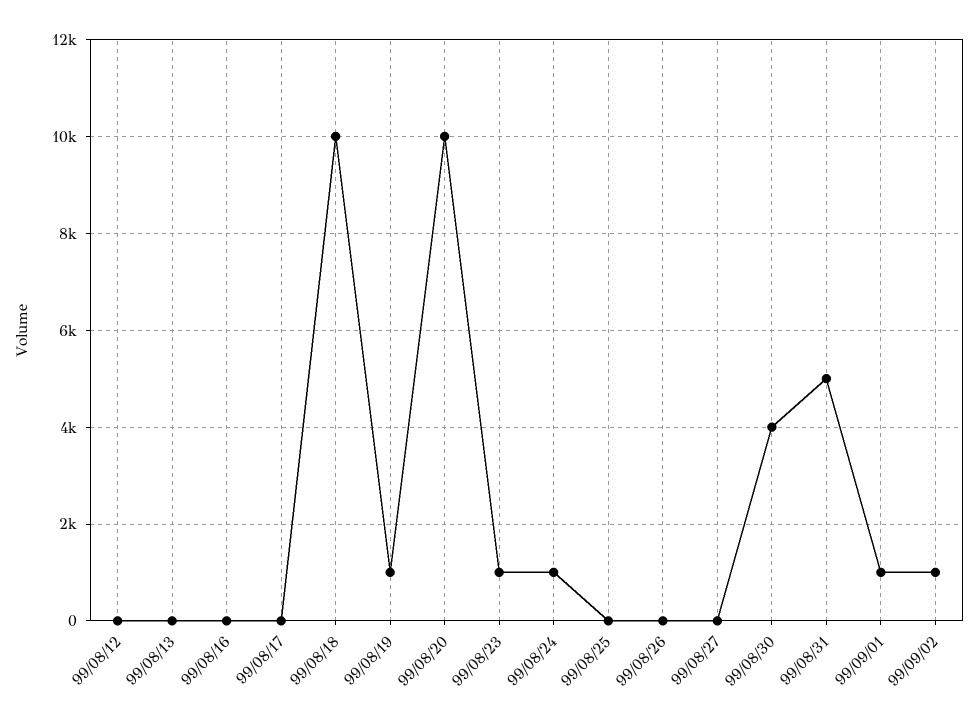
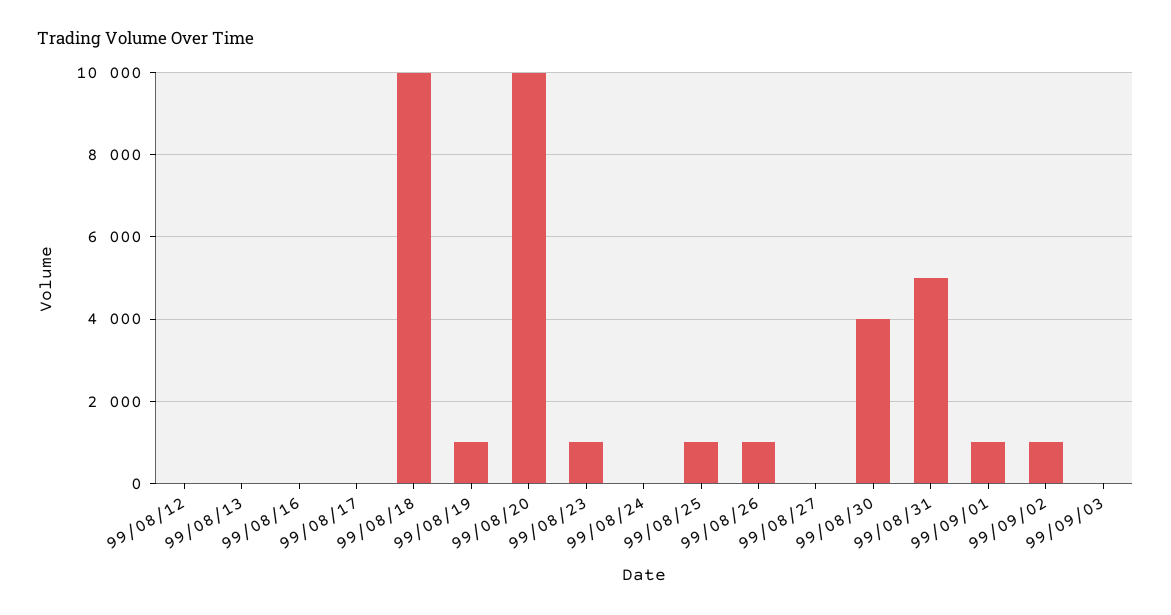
99/08/24: 1000 -> 0
99/08/25: 0 -> 1000
99/08/26: 0 -> 1000
99/09/03: none -> 0

